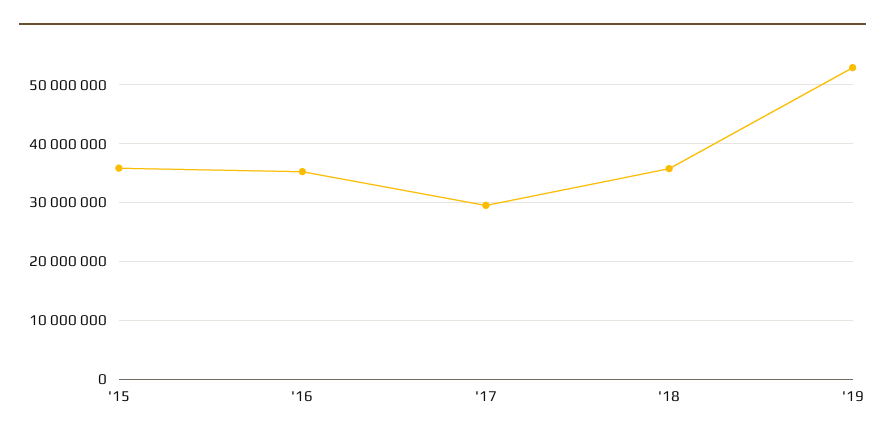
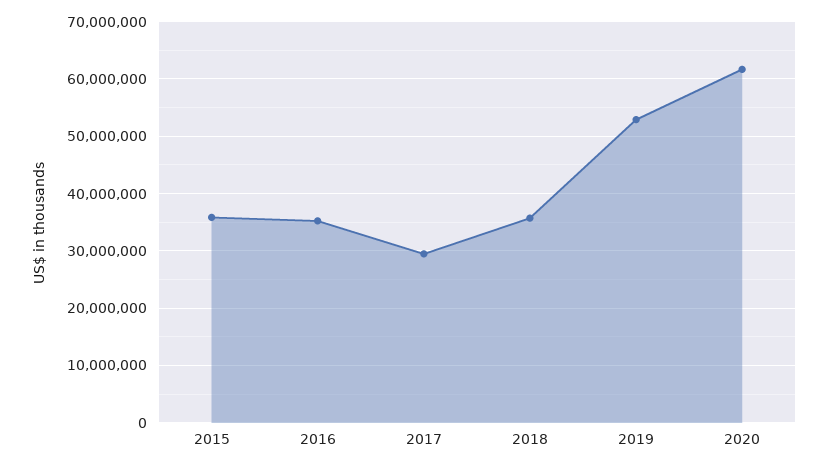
2020: none -> 62000000

